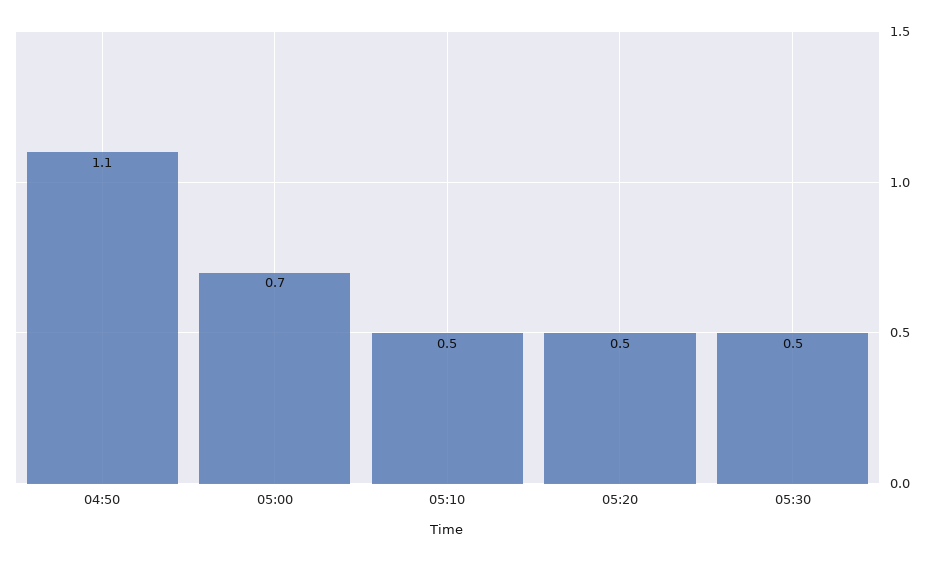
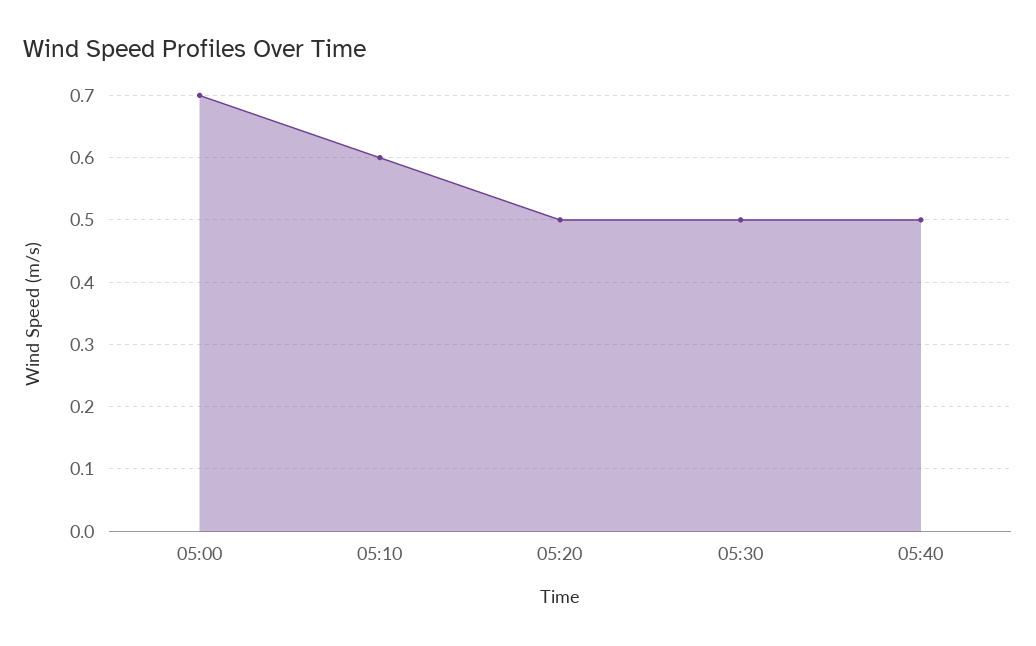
04:50: 1.1 -> none
05:10: 0.5 -> 0.6
05:40: none -> 0.5

